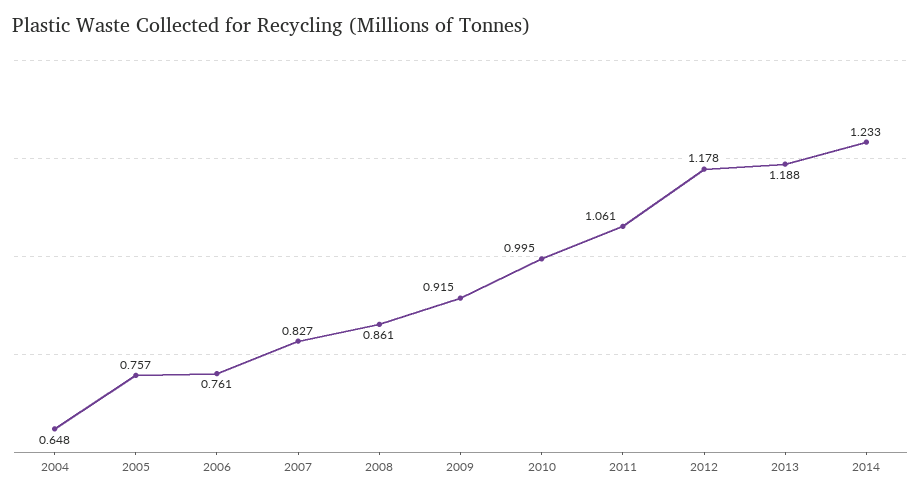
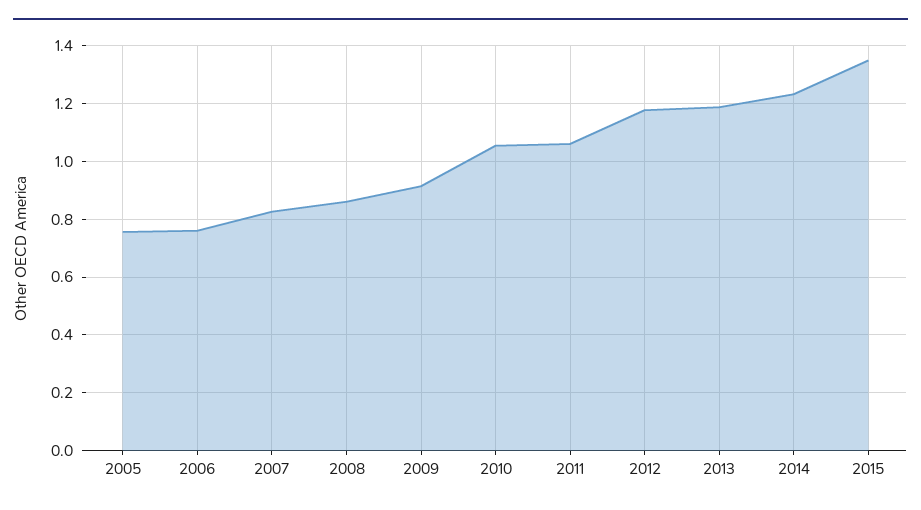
2004: 0.648 -> none
2010: 0.995 -> 1.05
2015: none -> 1.35

